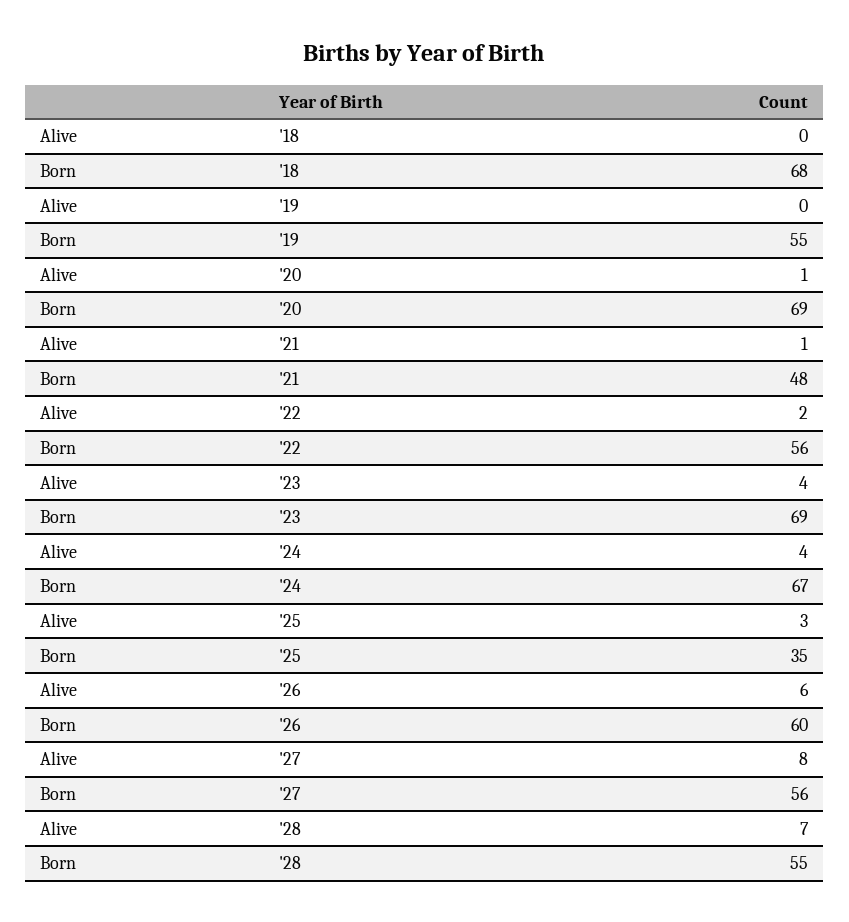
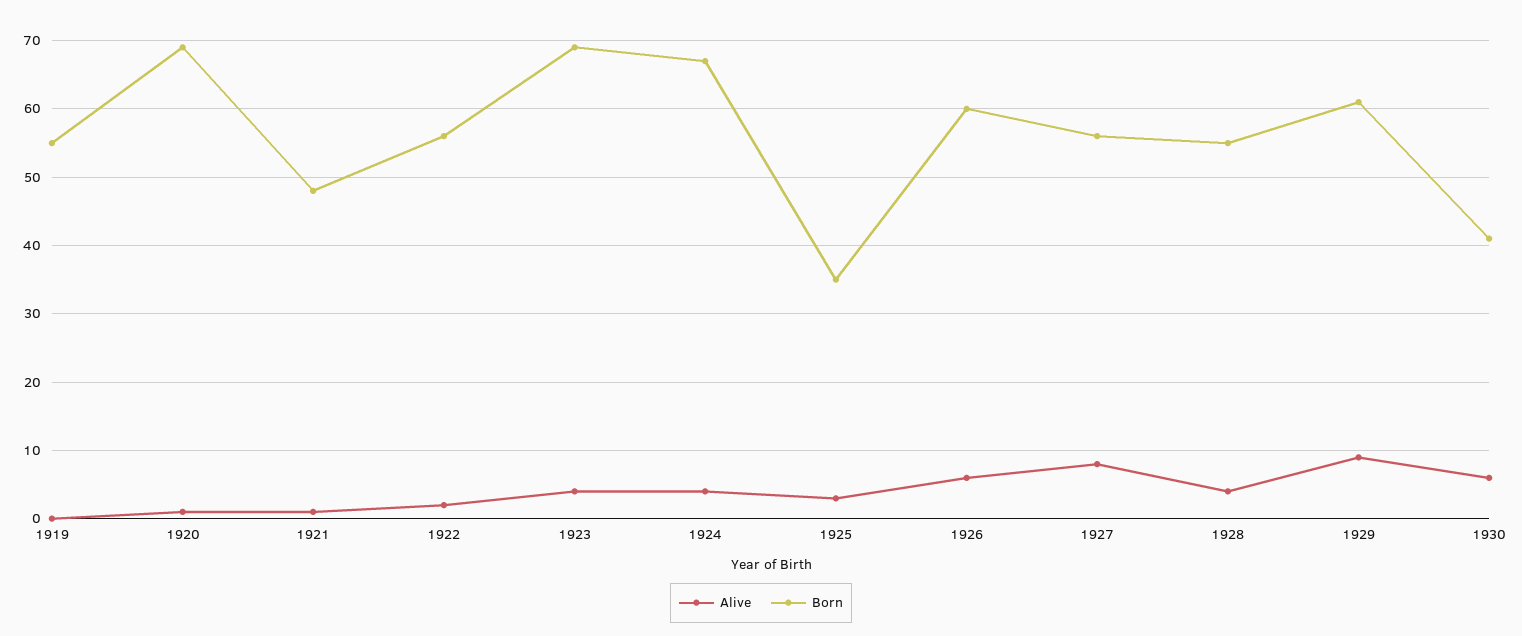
Alive, '18: 0 -> none
Born, '18: 68 -> none
Alive, '28: 7 -> 4
Alive, 1929: none -> 9
Born, 1929: none -> 61
Alive, 1930: none -> 6
Born, 1930: none -> 41

